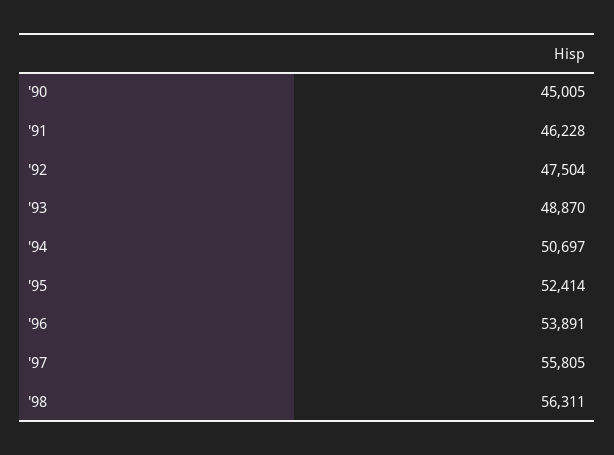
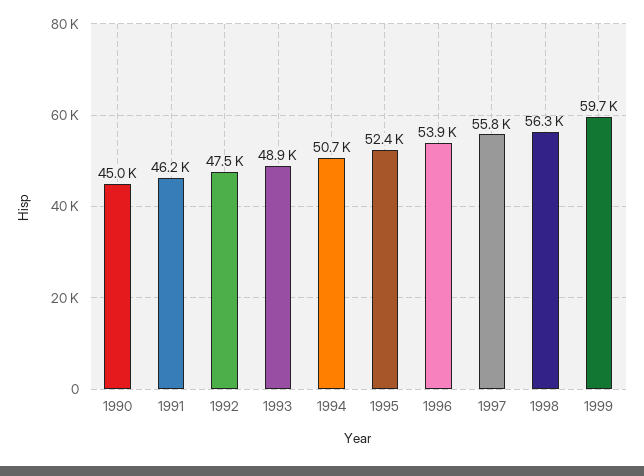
1999: none -> 59700

